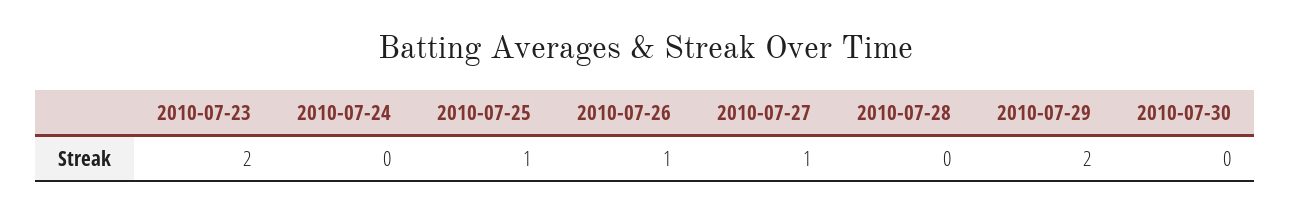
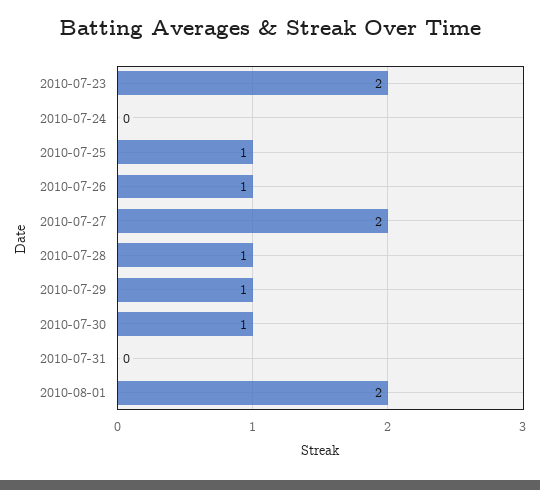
2010-07-27: 1 -> 2
2010-07-28: 0 -> 1
2010-07-29: 2 -> 1
2010-07-30: 0 -> 1
2010-07-31: none -> 0
2010-08-01: none -> 2

